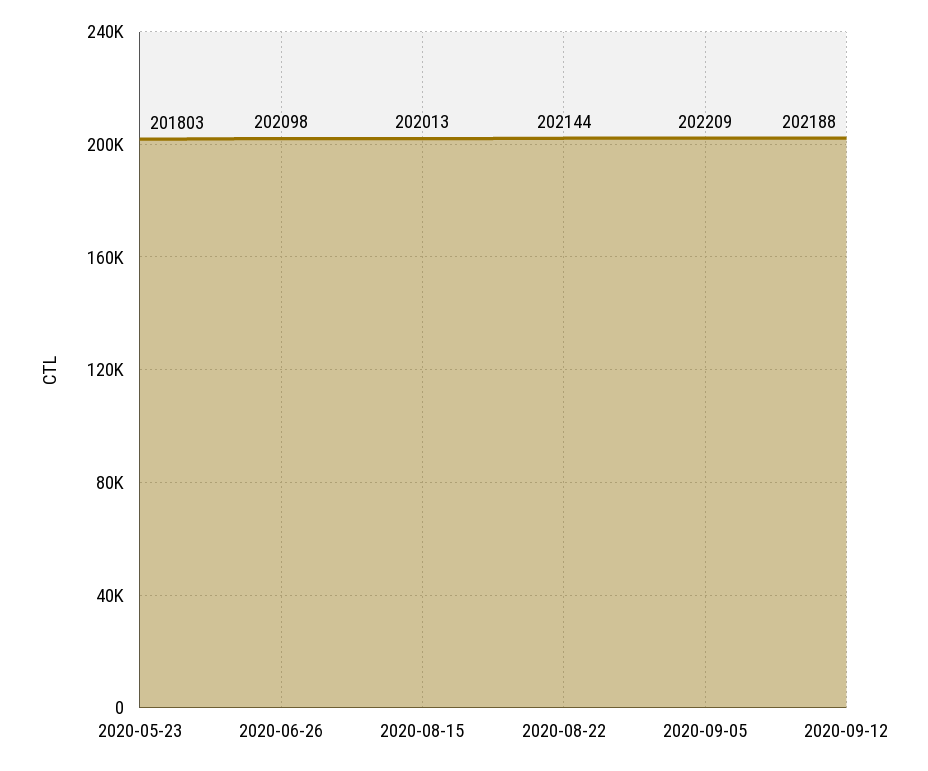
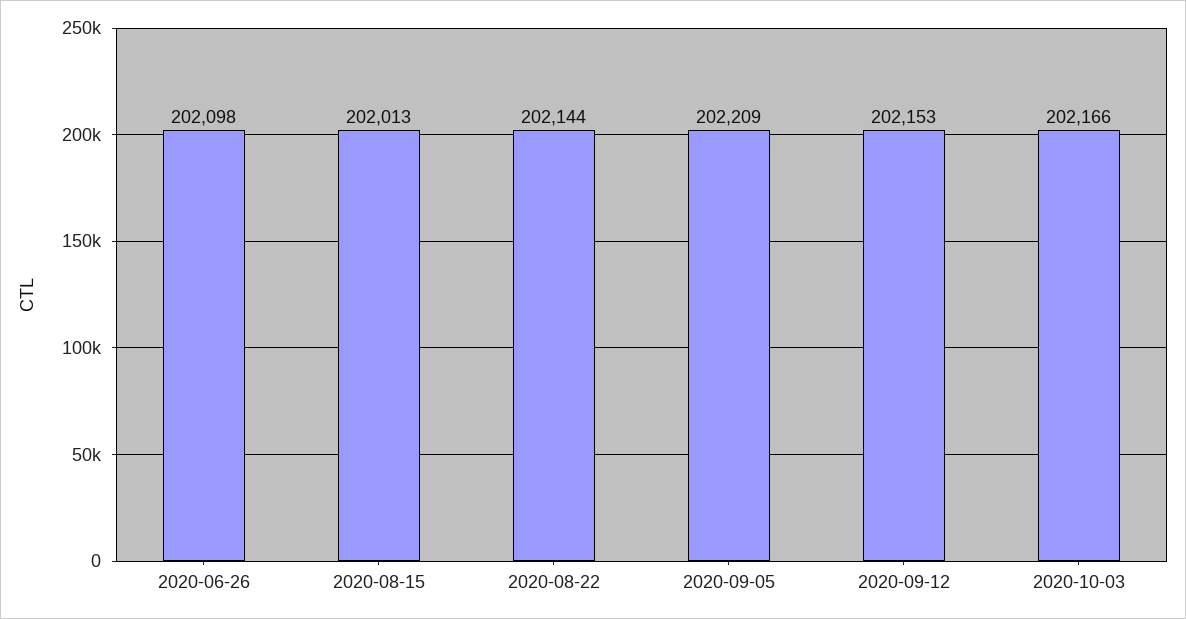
2020-05-23: 201803 -> none
2020-09-12: 202188 -> 202153
2020-10-03: none -> 202166

